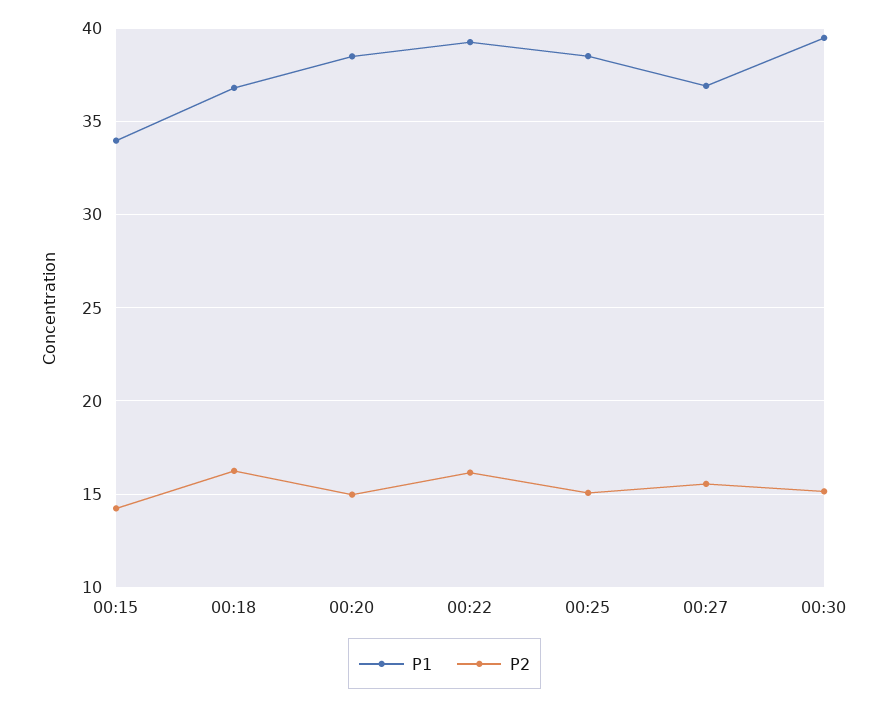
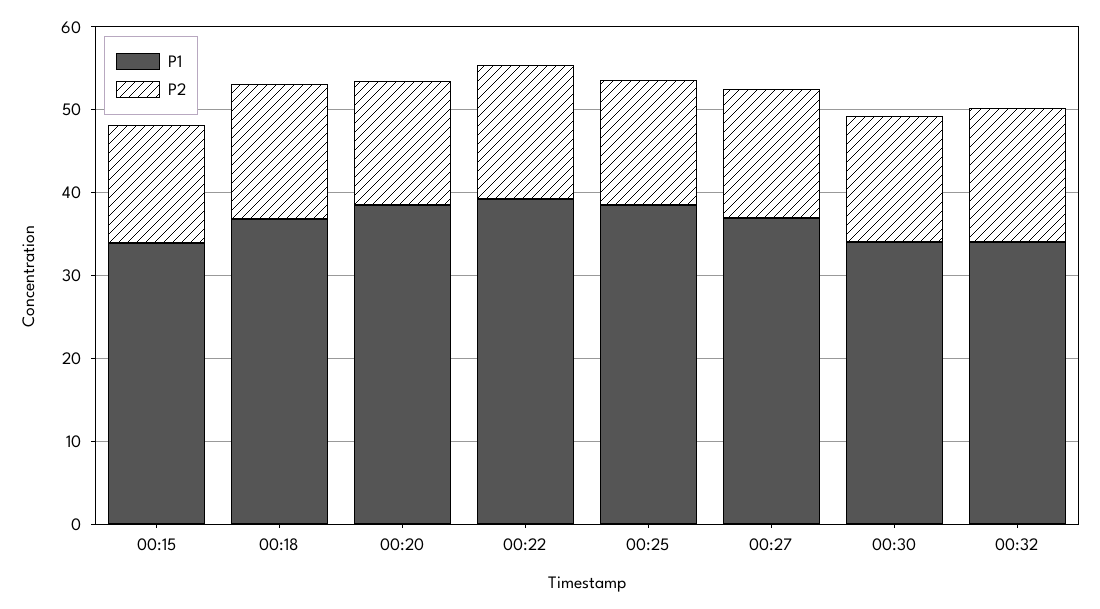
P1, 00:30: 39.5 -> 34
P1, 00:32: none -> 34
P2, 00:32: none -> 16

